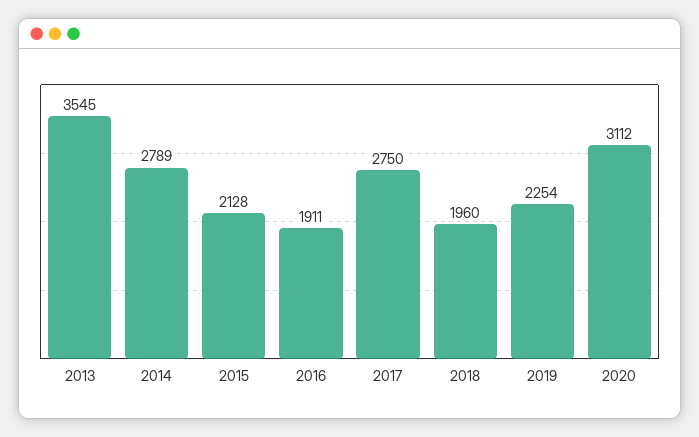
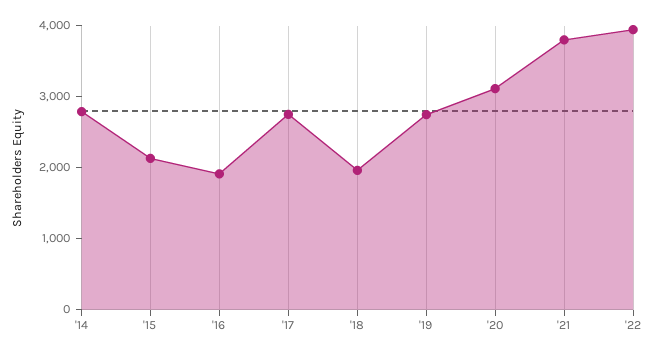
2013: 3545 -> none
2019: 2254 -> 2800
'21: none -> 3800
'22: none -> 4000

